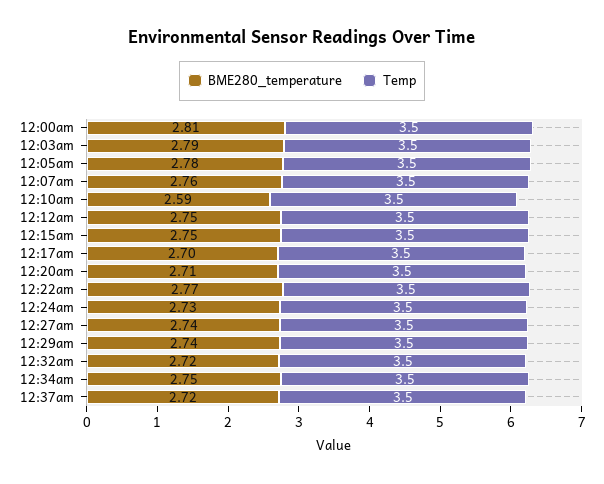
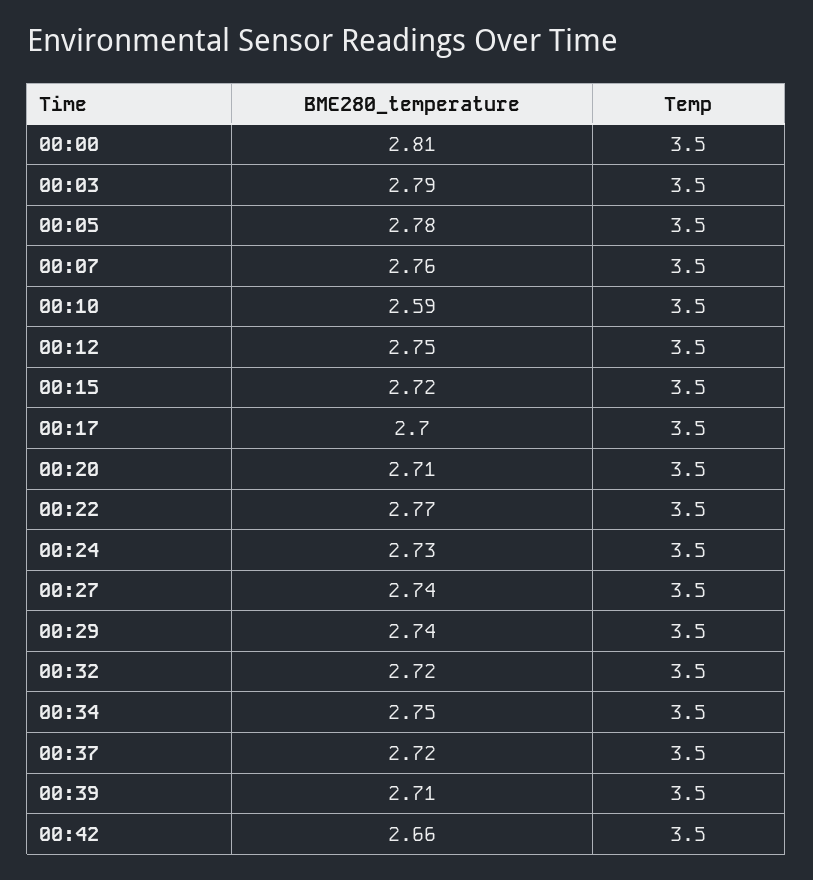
BME280_temperature, 12:15am: 2.75 -> 2.72
BME280_temperature, 00:39: none -> 2.71
Temp, 00:39: none -> 3.5
BME280_temperature, 00:42: none -> 2.66
Temp, 00:42: none -> 3.5

